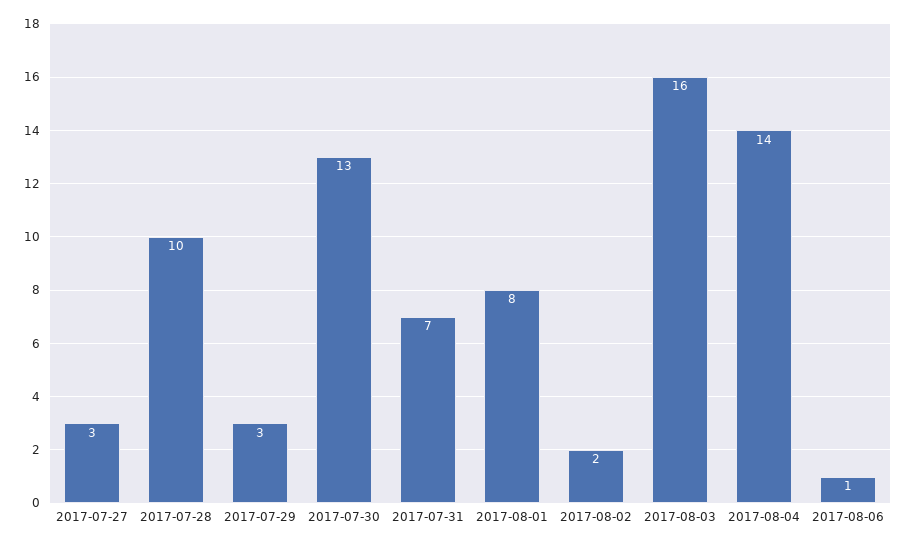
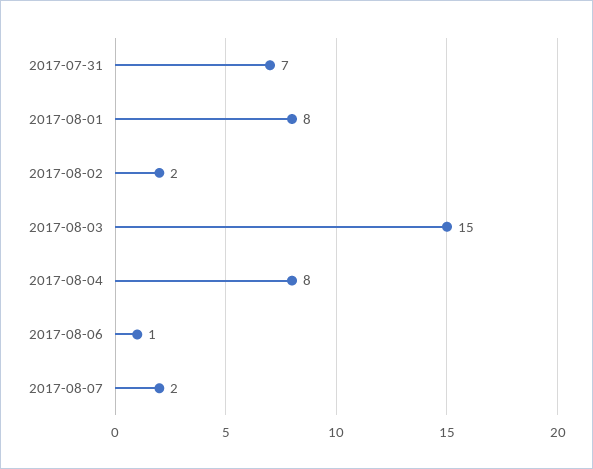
2017-07-27: 3 -> none
2017-07-28: 10 -> none
2017-07-29: 3 -> none
2017-07-30: 13 -> none
2017-08-03: 16 -> 15
2017-08-04: 14 -> 8
2017-08-07: none -> 2

